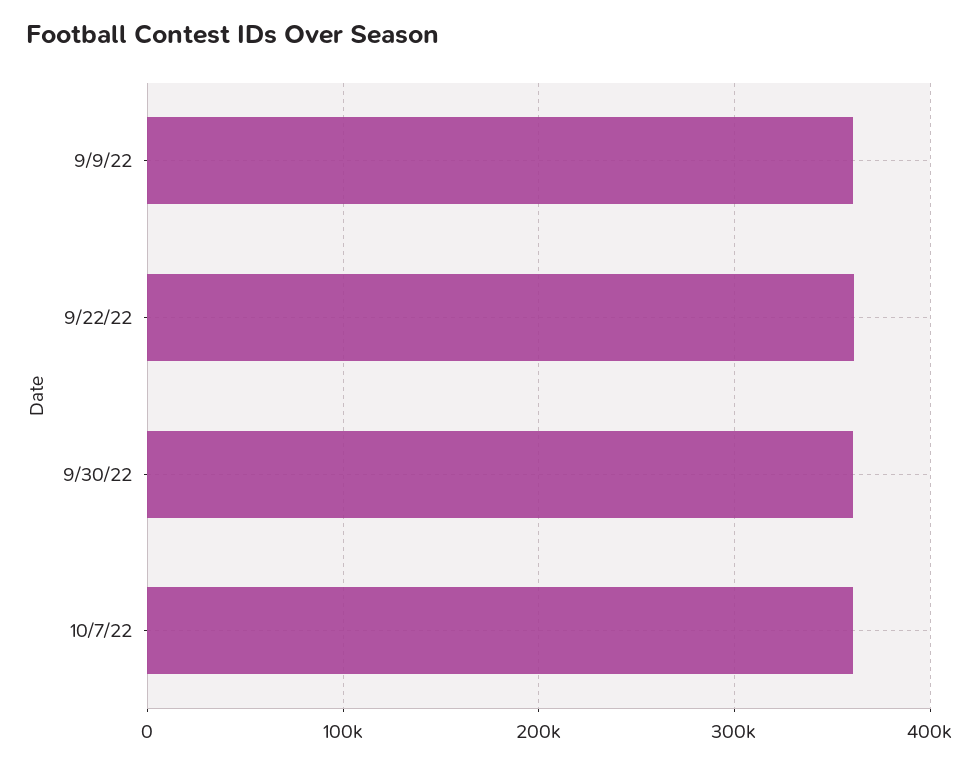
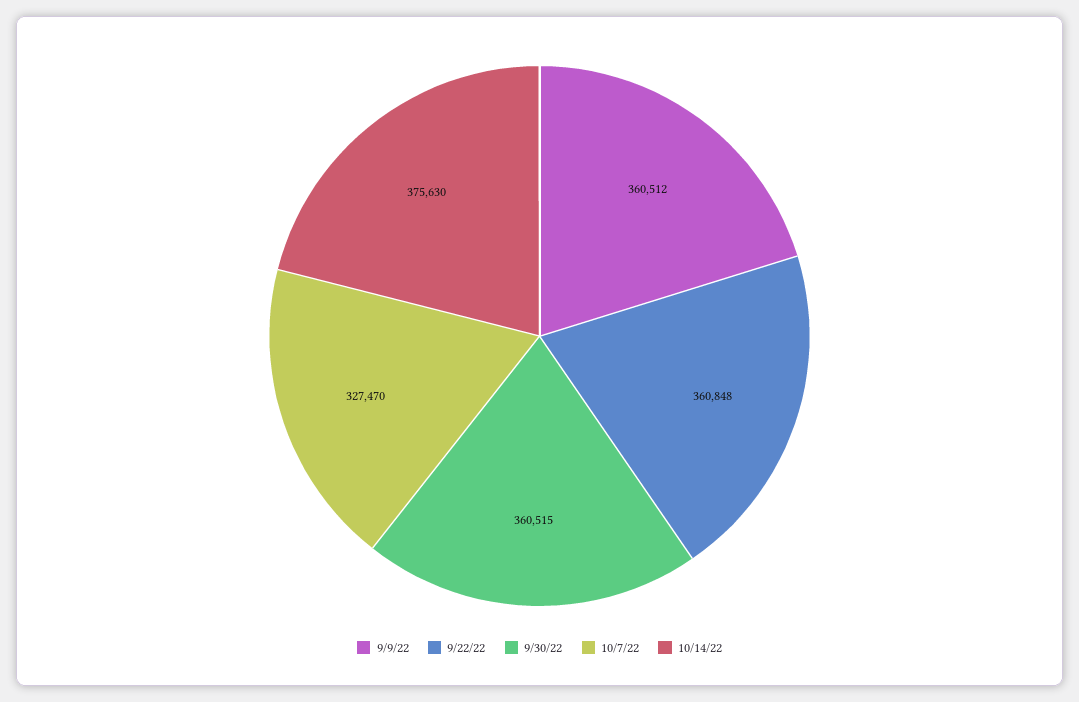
10/7/22: 360000 -> 327470
10/14/22: none -> 375630

